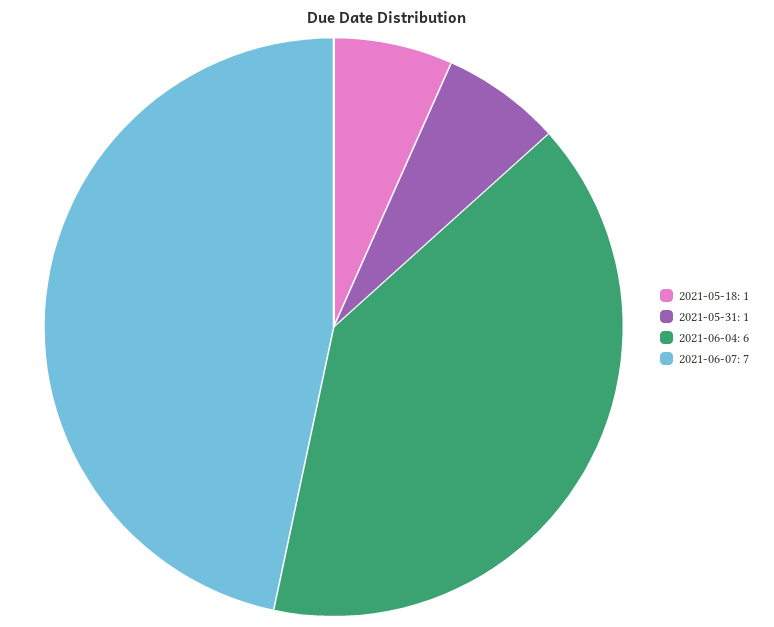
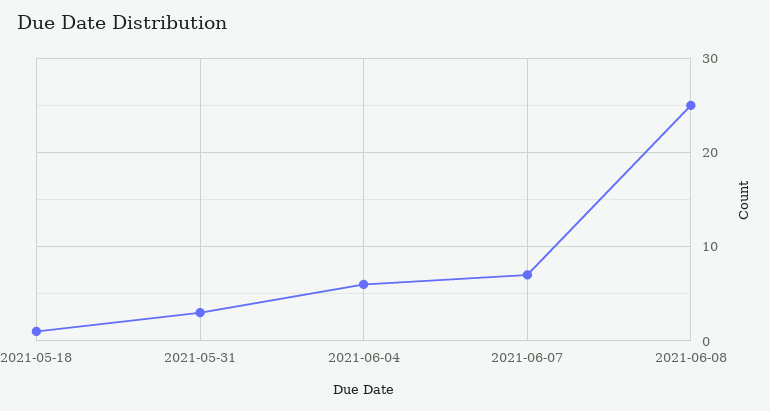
2021-05-31: 1 -> 3
2021-06-08: none -> 25

